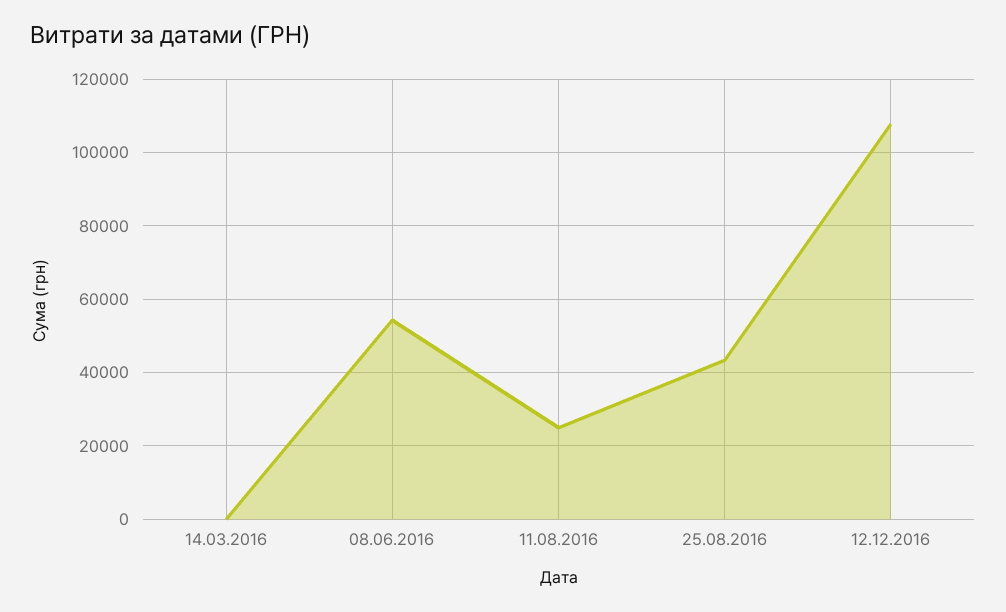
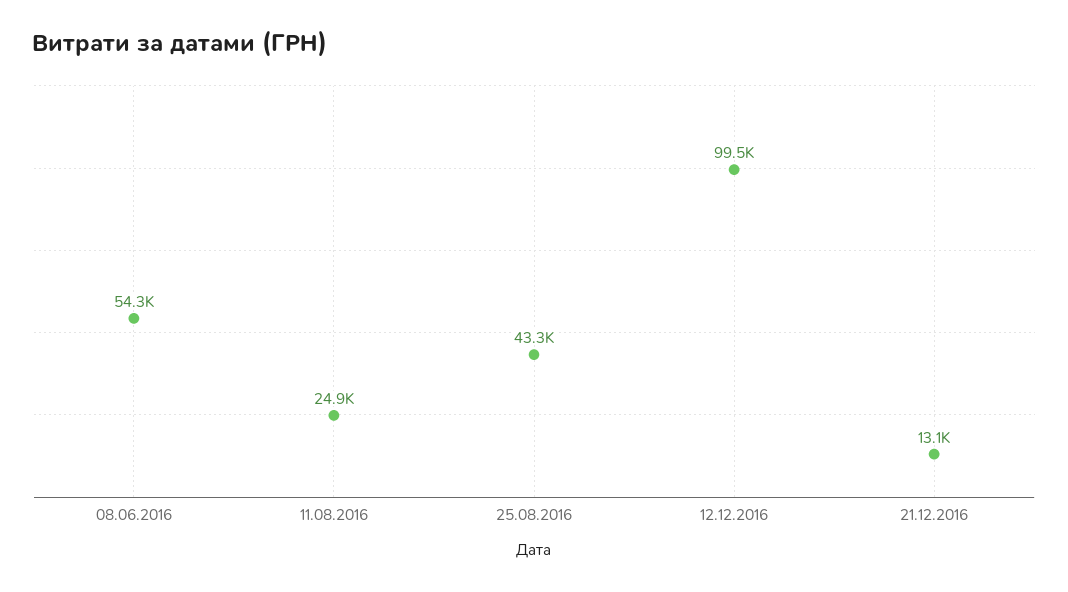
14.03.2016: 0 -> none
12.12.2016: 108000 -> 99500
21.12.2016: none -> 13100

